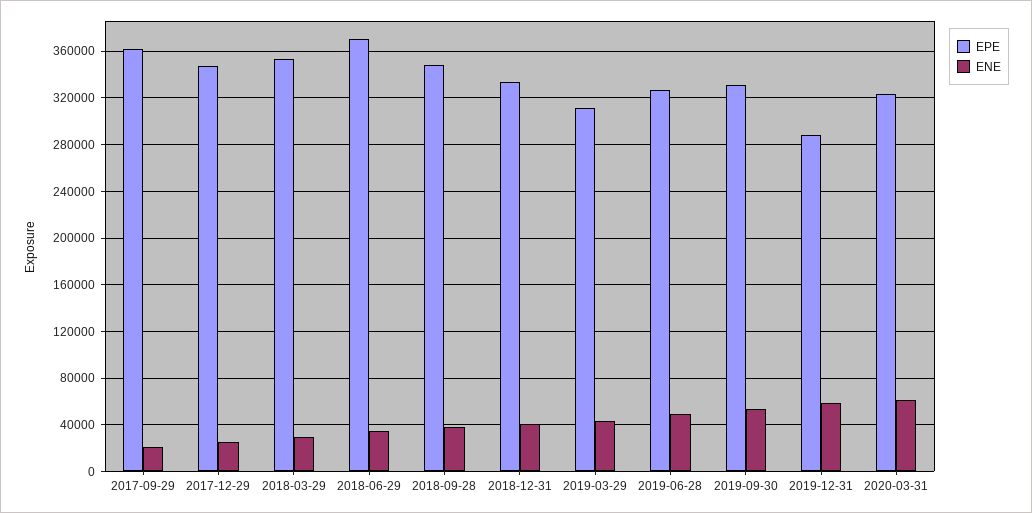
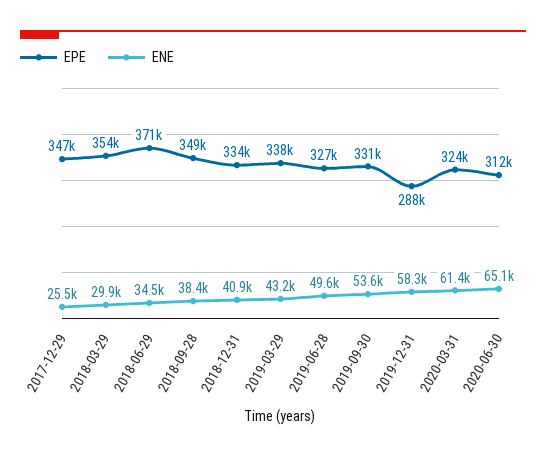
EPE, 2017-09-29: 360000 -> none
ENE, 2017-09-29: 20000 -> none
EPE, 2019-03-29: 310000 -> 338000
EPE, 2020-06-30: none -> 312000
ENE, 2020-06-30: none -> 65100

